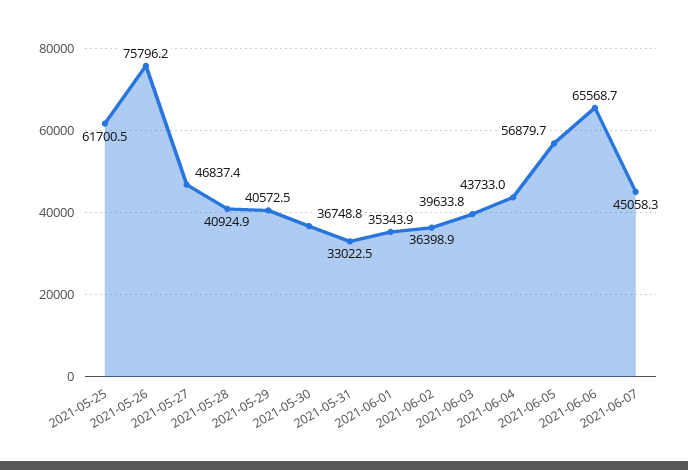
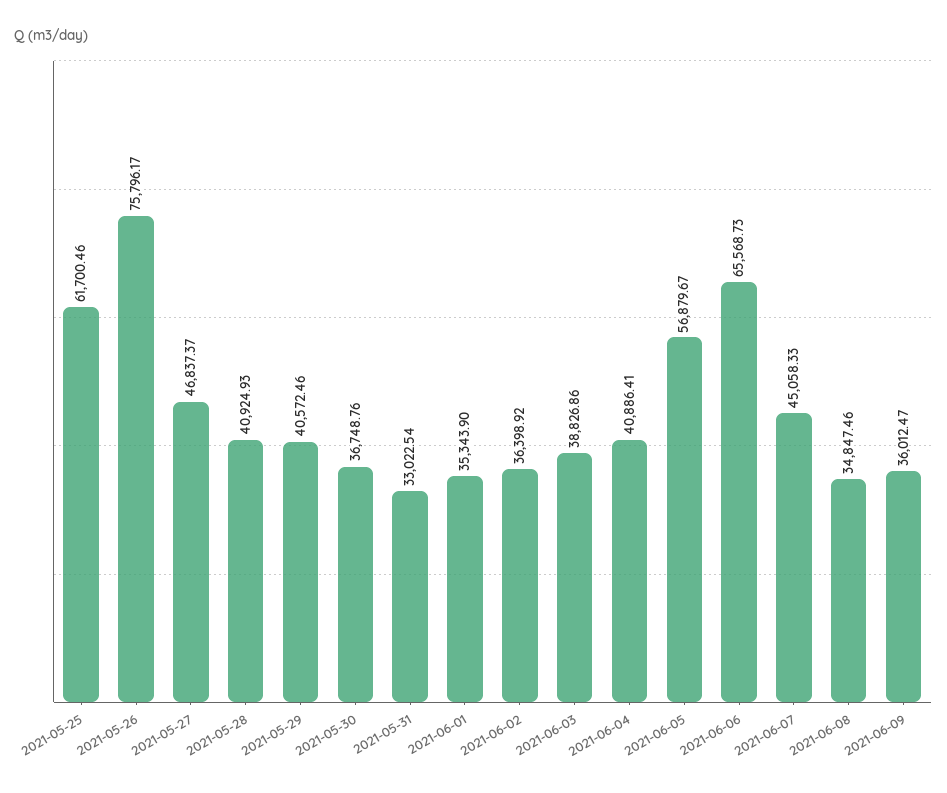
2021-06-03: 39633.8 -> 38826.86
2021-06-04: 43733 -> 40886.41
2021-06-08: none -> 34847.46
2021-06-09: none -> 36012.47

